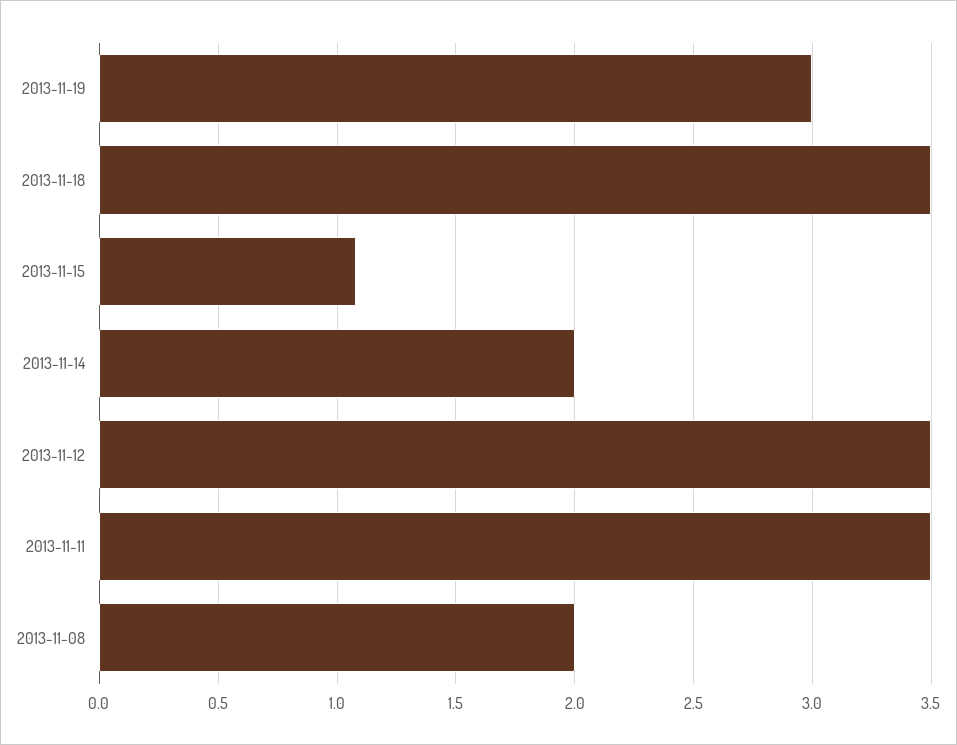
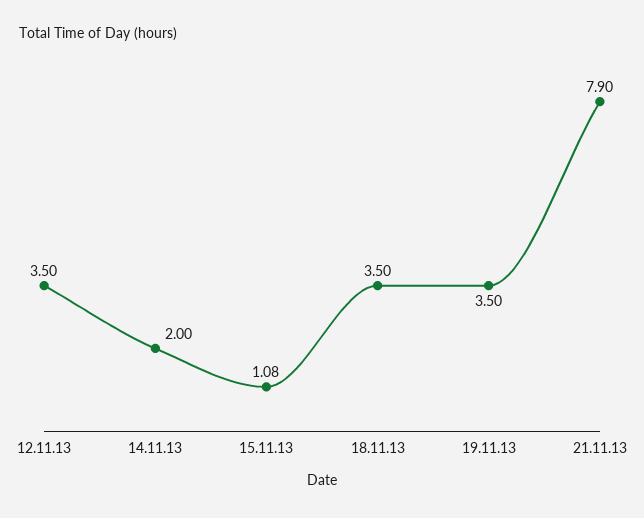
2013-11-19: 3 -> 3.5
2013-11-11: 3.5 -> none
2013-11-08: 2 -> none
21.11.13: none -> 7.9

